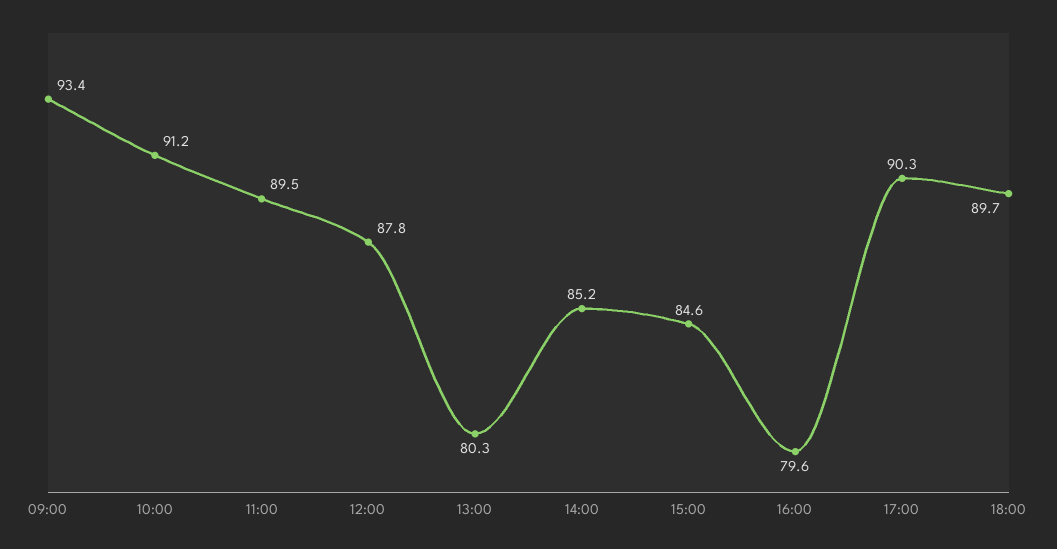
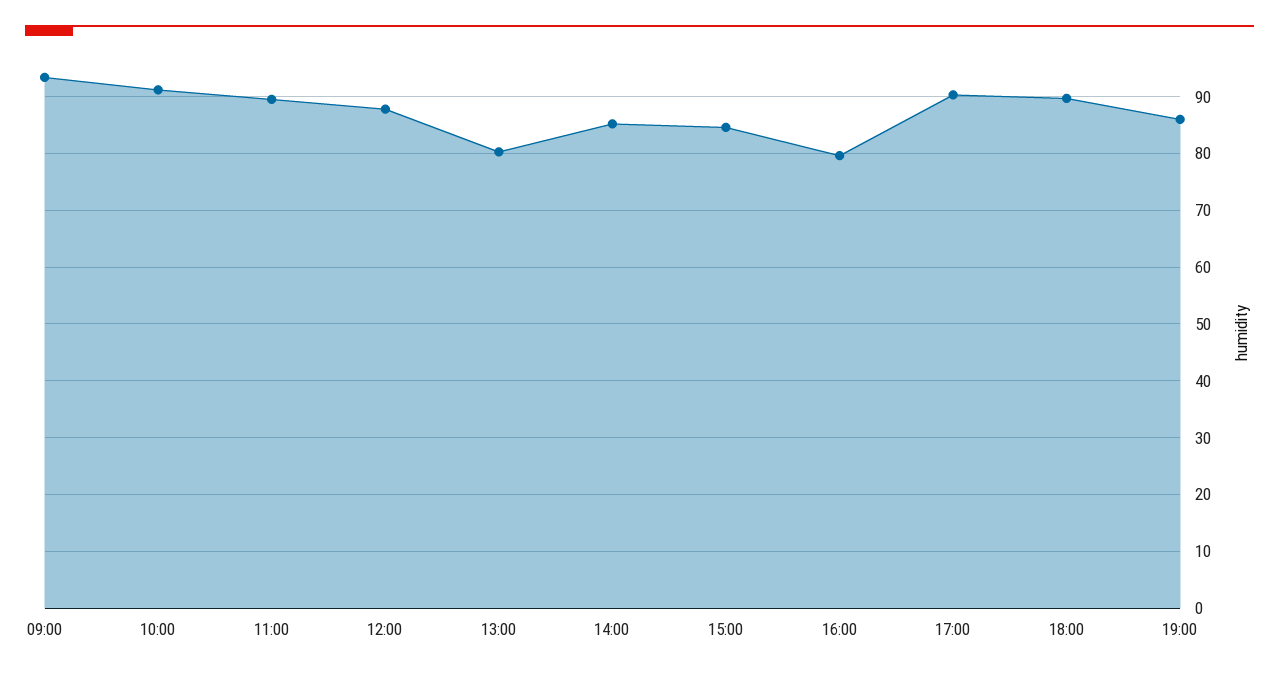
19:00: none -> 86

